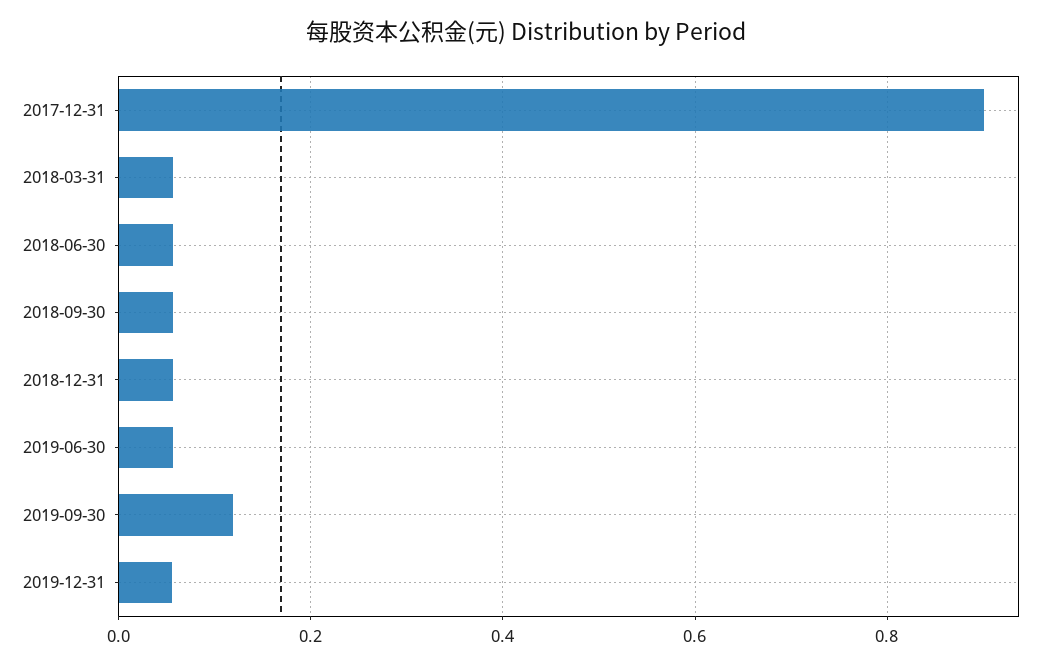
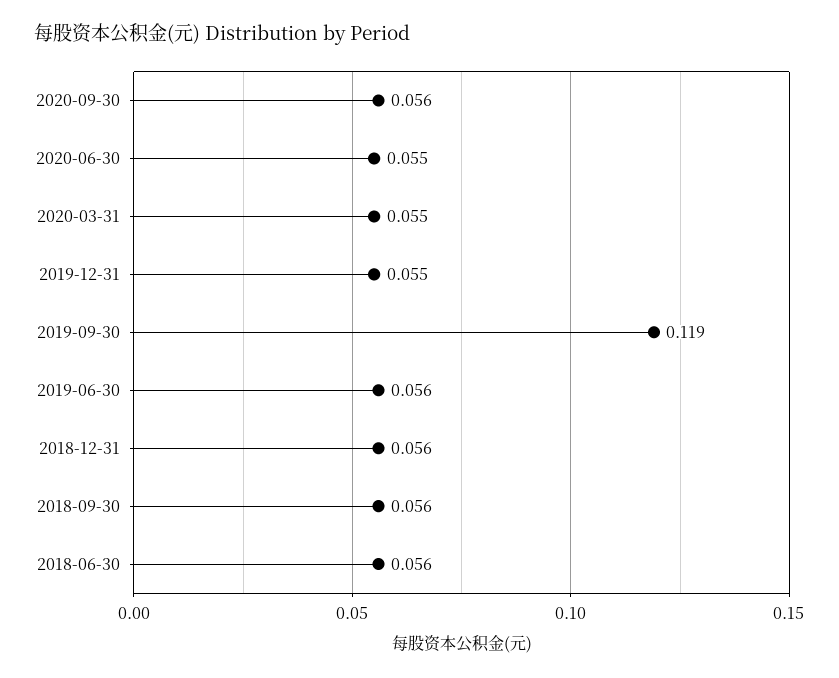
2017-12-31: 0.9 -> none
2018-03-31: 0.06 -> none
2020-09-30: none -> 0.056
2020-06-30: none -> 0.055
2020-03-31: none -> 0.055

